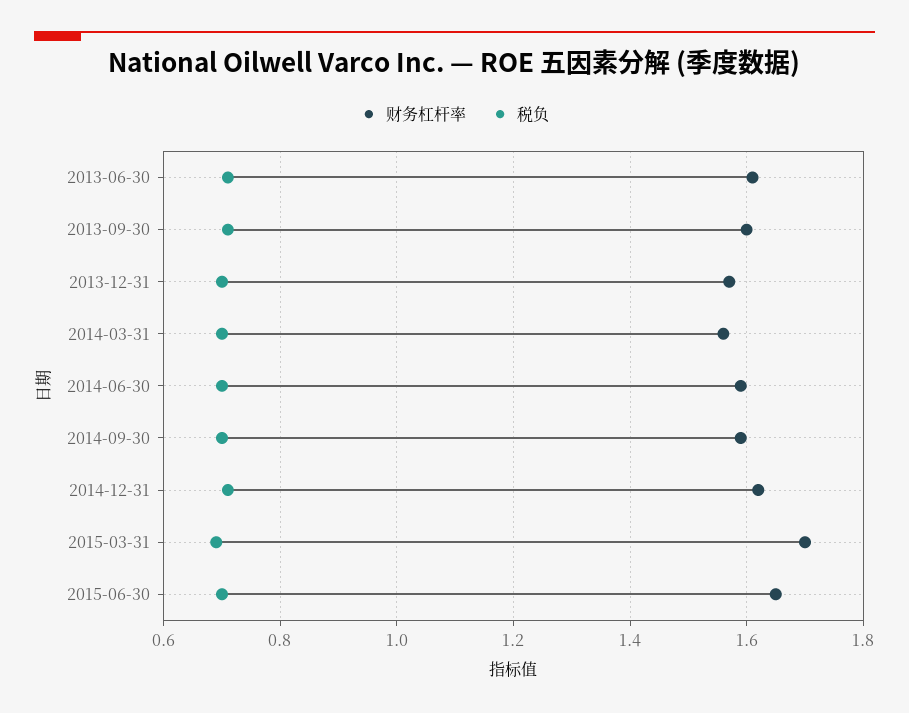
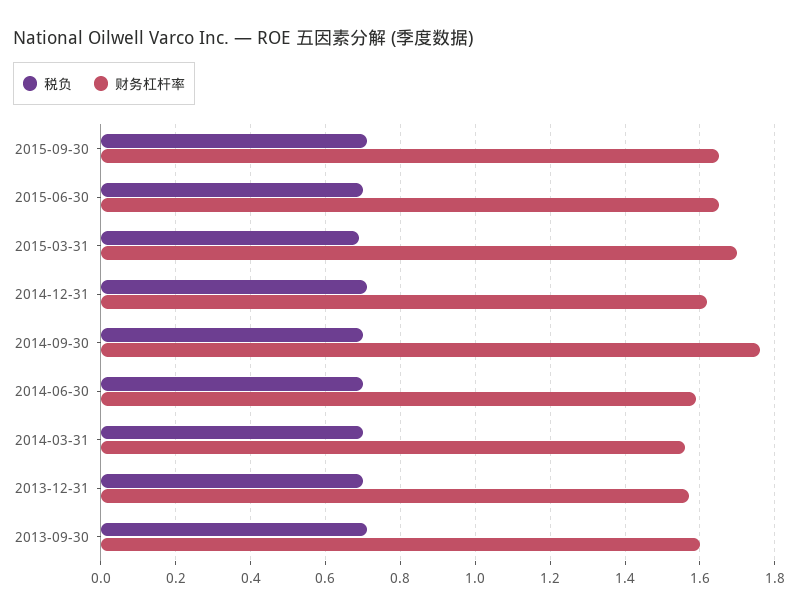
财务杠杆率, 2013-06-30: 1.6 -> none
税负, 2013-06-30: 0.7 -> none
财务杠杆率, 2014-09-30: 1.6 -> 1.75
税负, 2015-09-30: none -> 0.7
财务杠杆率, 2015-09-30: none -> 1.65

